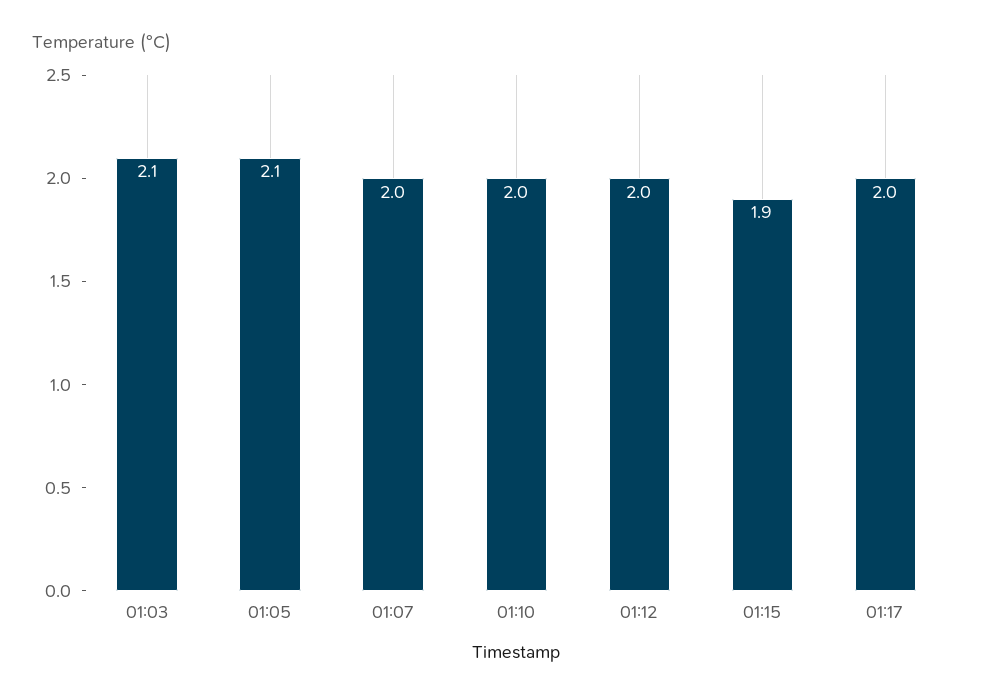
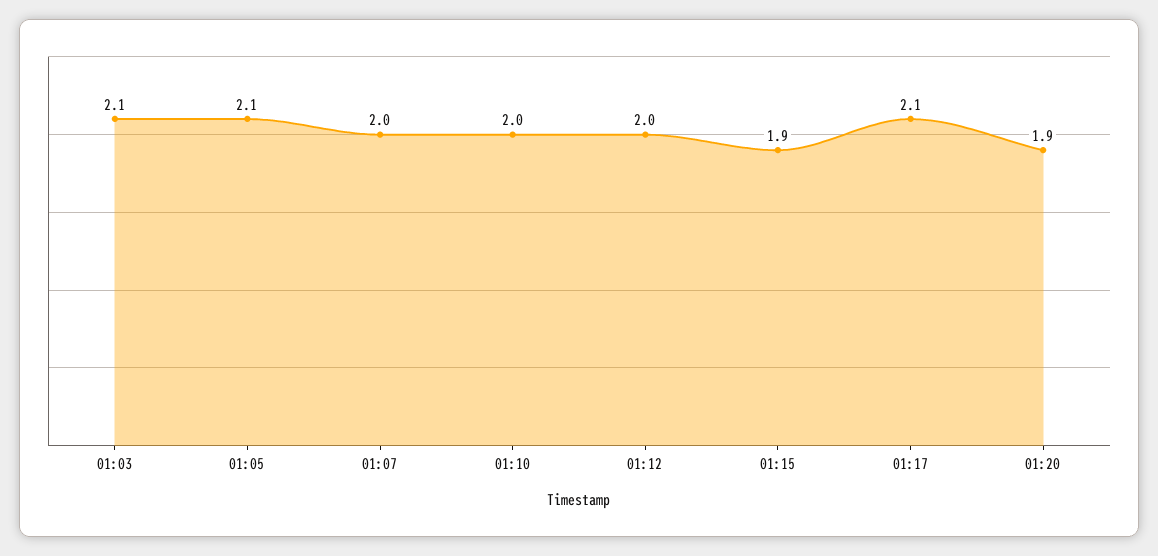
01:17: 2 -> 2.1
01:20: none -> 1.9

